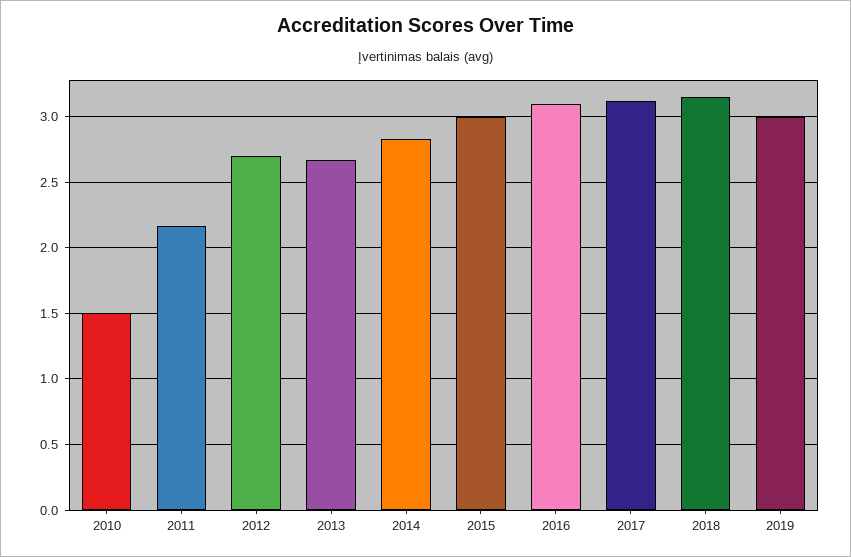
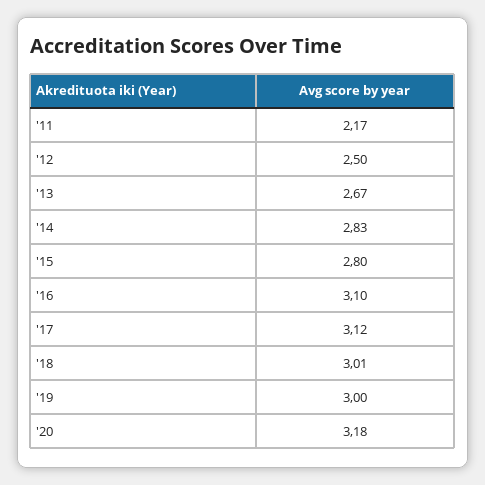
2010: 1.5 -> none
2012: 2.7 -> 2.5
2015: 3 -> 2.8
2018: 3.15 -> 3.01
'20: none -> 3.18

